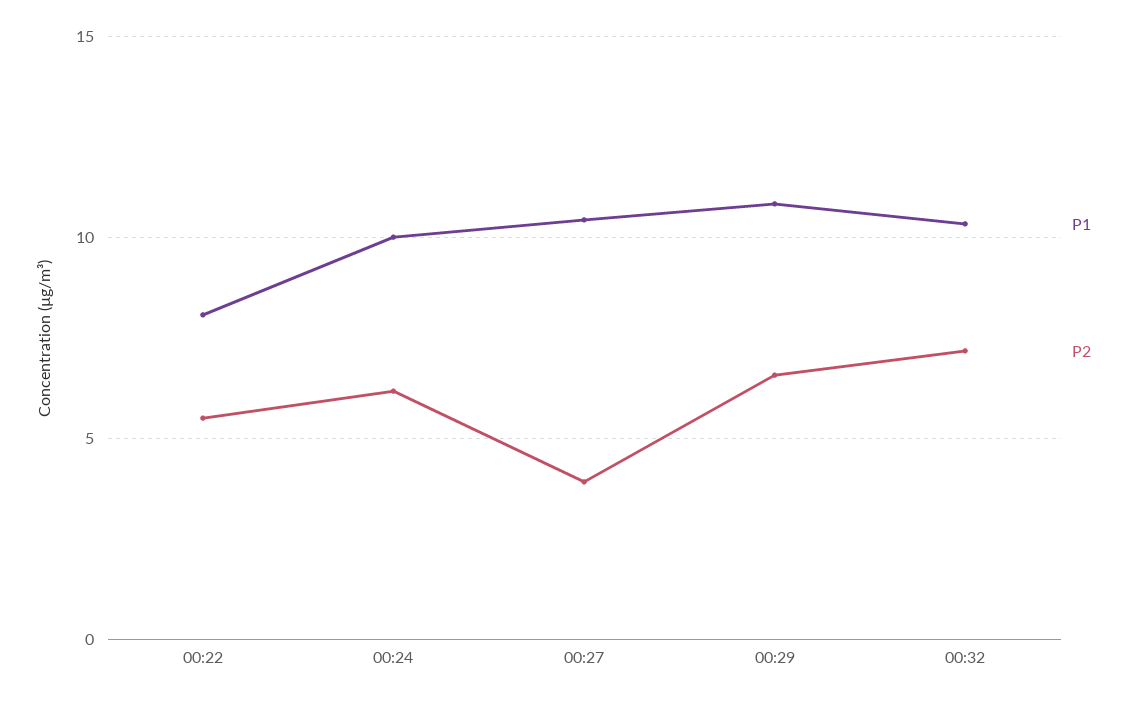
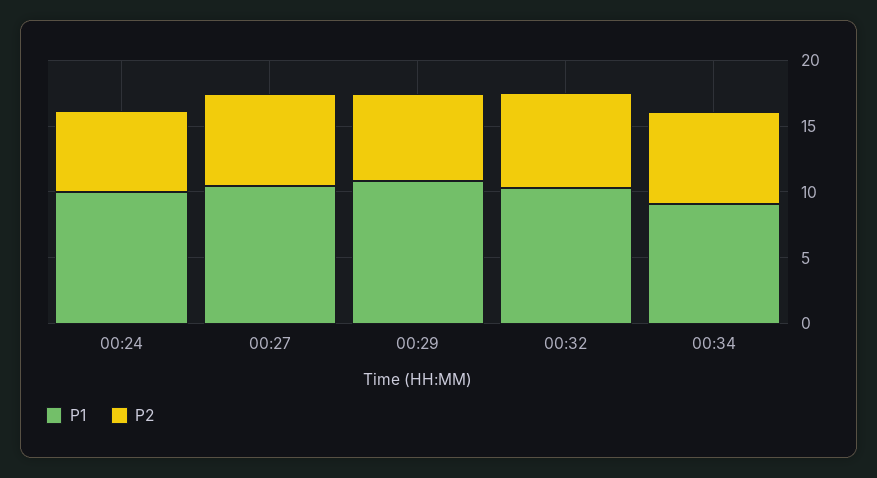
P1, 00:22: 8 -> none
P2, 00:22: 5.5 -> none
P2, 00:27: 4 -> 7
P1, 00:34: none -> 9
P2, 00:34: none -> 7

